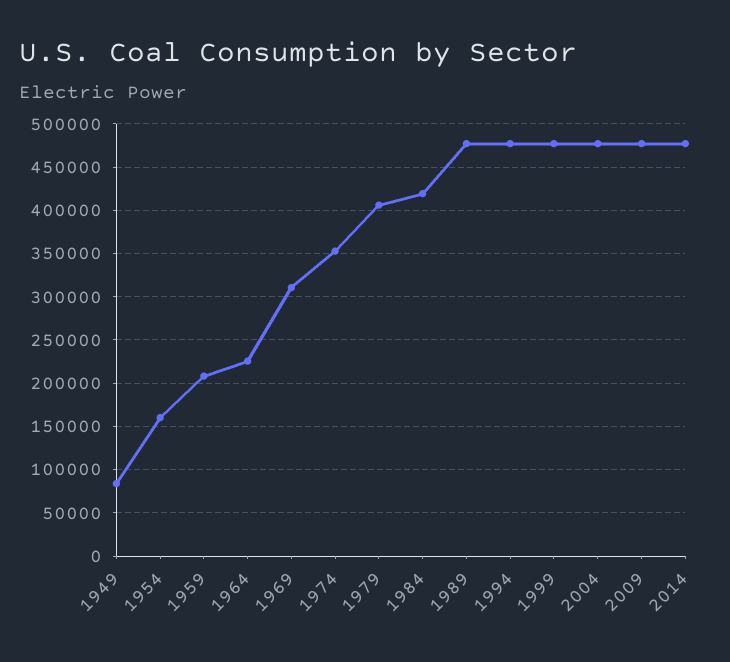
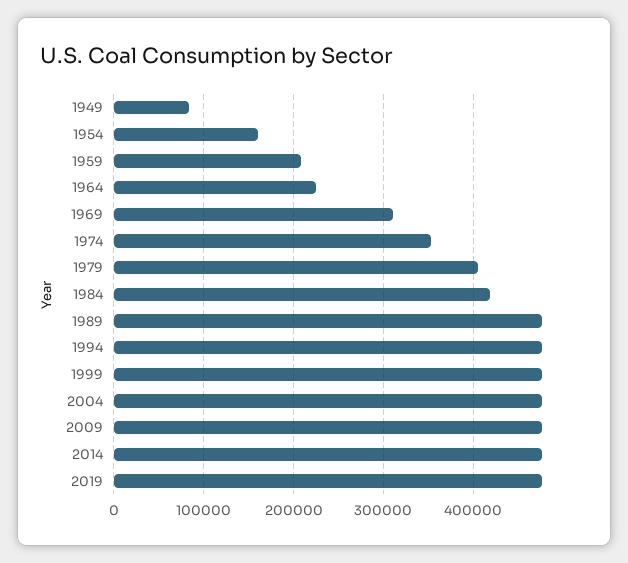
2019: none -> 480000

